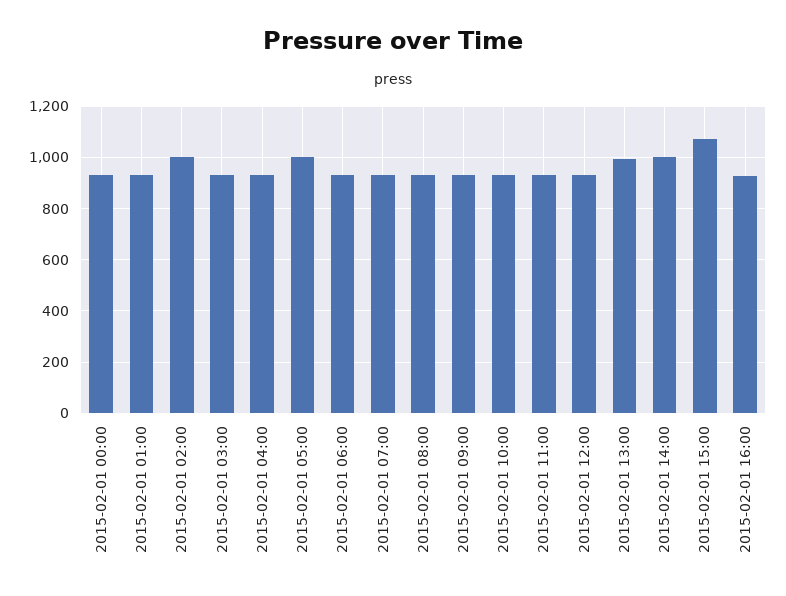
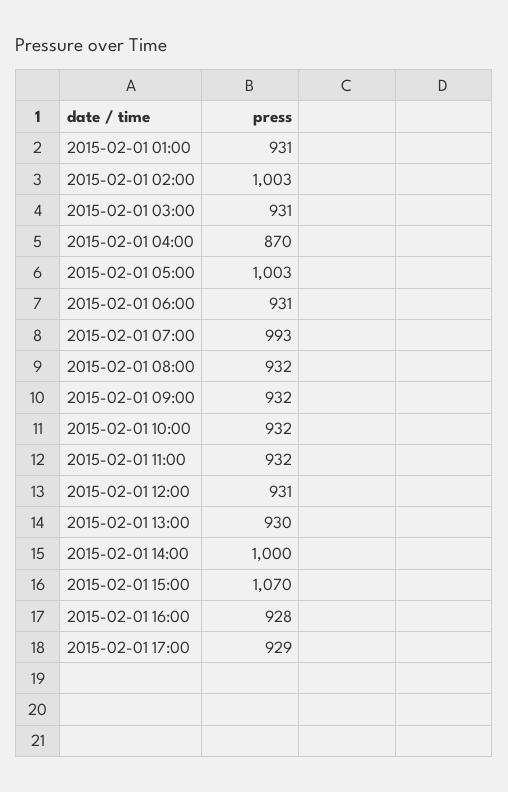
2015-02-01 00:00: 925 -> none
2015-02-01 04:00: 925 -> 870
2015-02-01 07:00: 925 -> 993
2015-02-01 13:00: 1000 -> 930
2015-02-01 17:00: none -> 929

